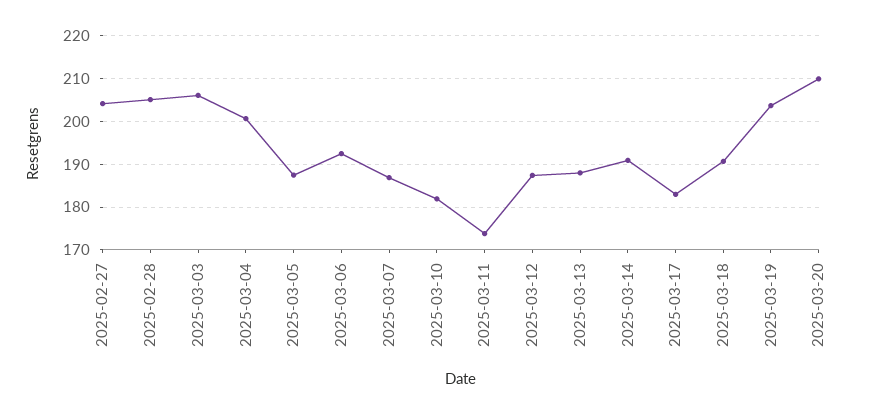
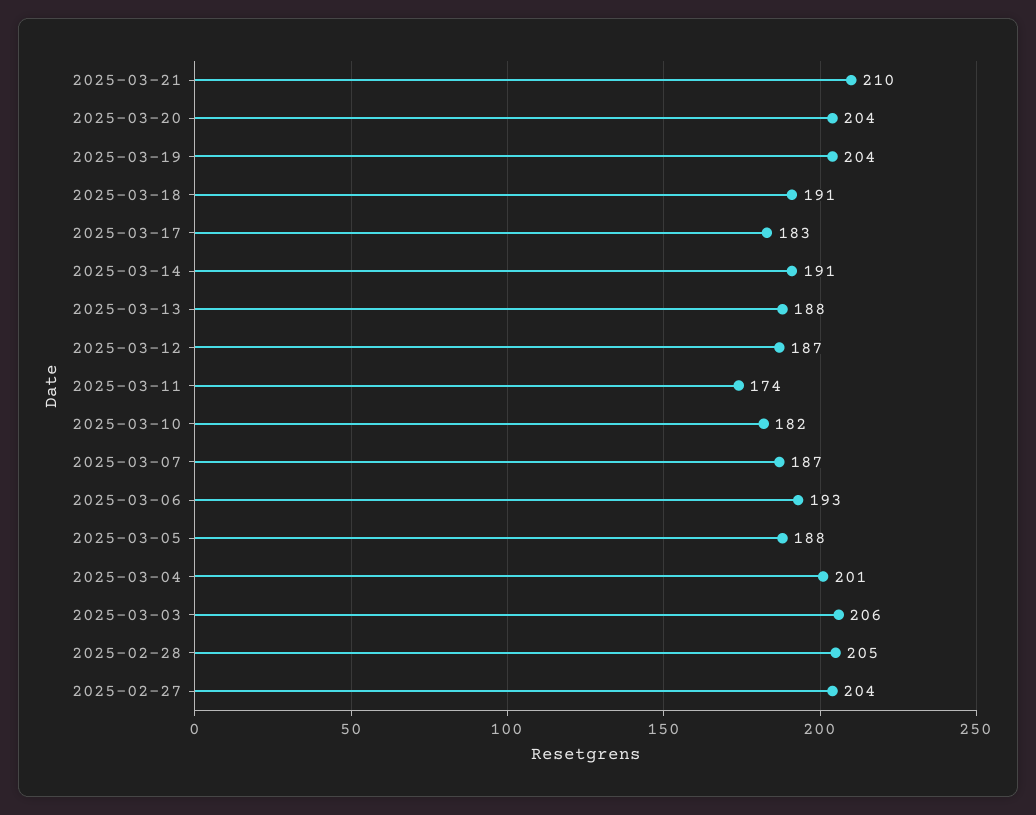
2025-03-20: 210 -> 204
2025-03-21: none -> 210

